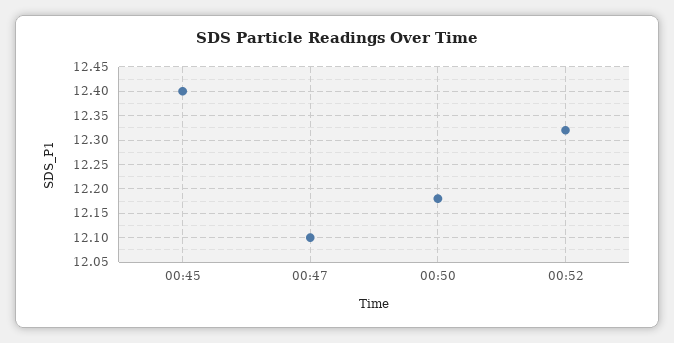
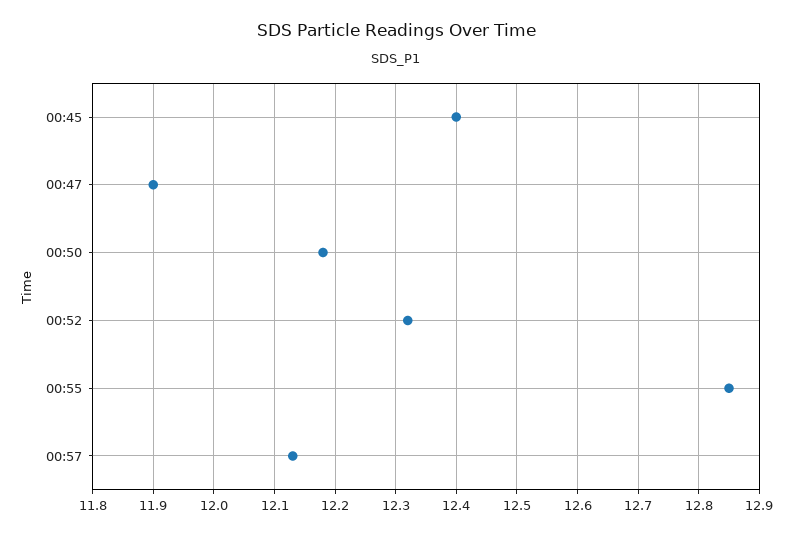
00:47: 12.1 -> 11.9
00:55: none -> 12.85
00:57: none -> 12.13

